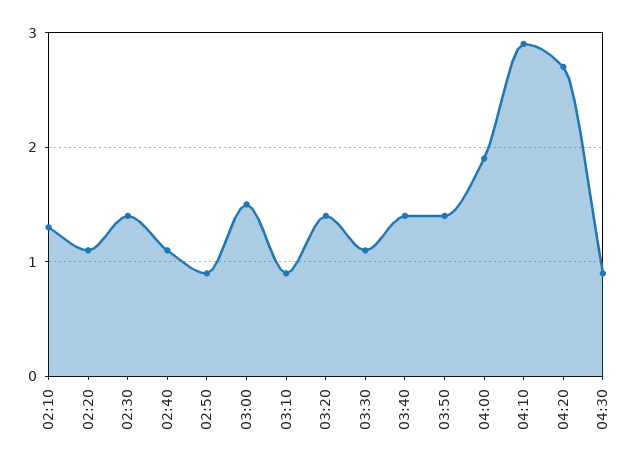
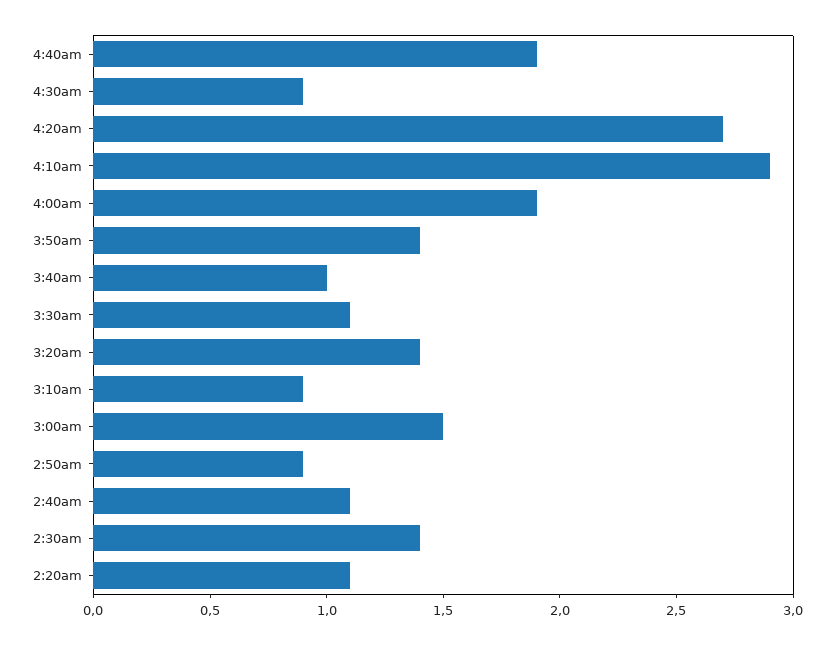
02:10: 1.3 -> none
03:40: 1.4 -> 1
4:40am: none -> 1.9

